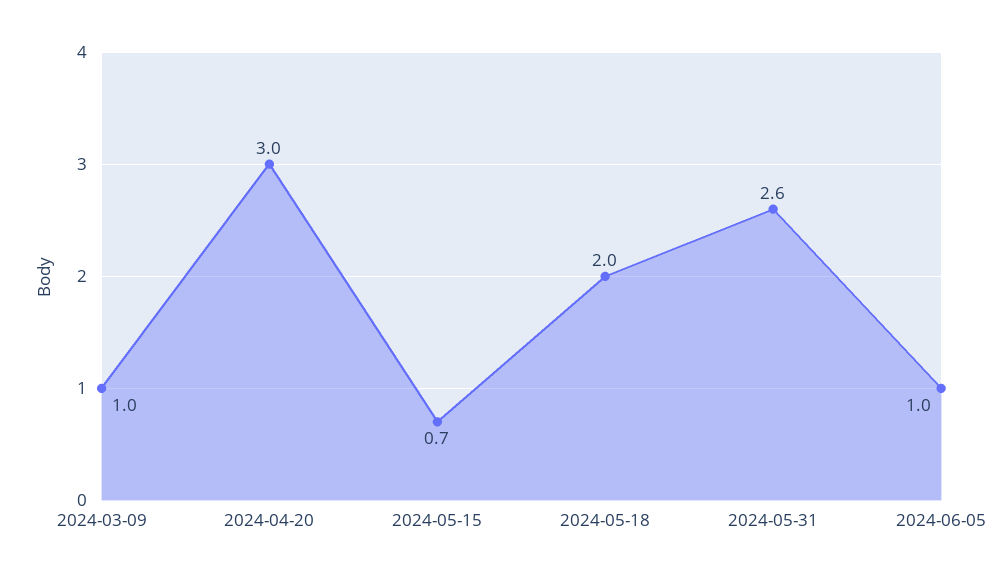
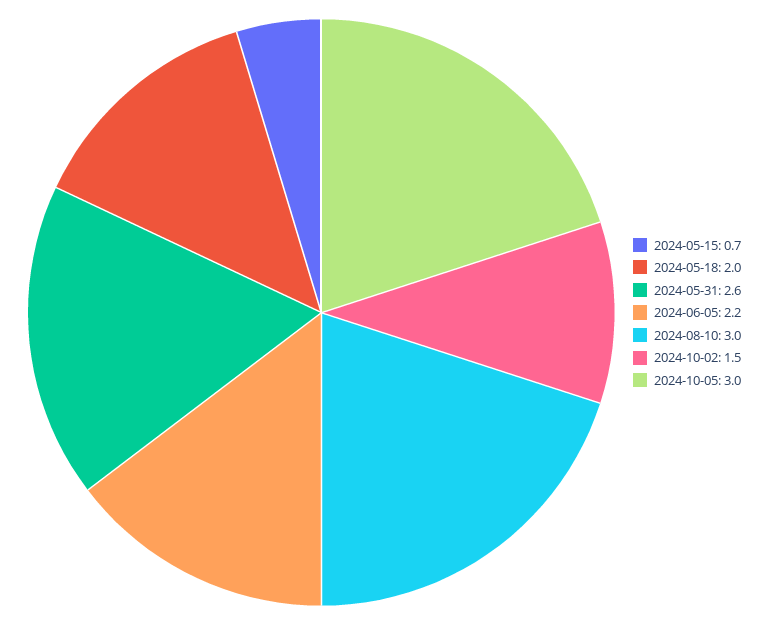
2024-03-09: 1 -> none
2024-04-20: 3 -> none
2024-06-05: 1 -> 2.2
2024-08-10: none -> 3
2024-10-02: none -> 1.5
2024-10-05: none -> 3

